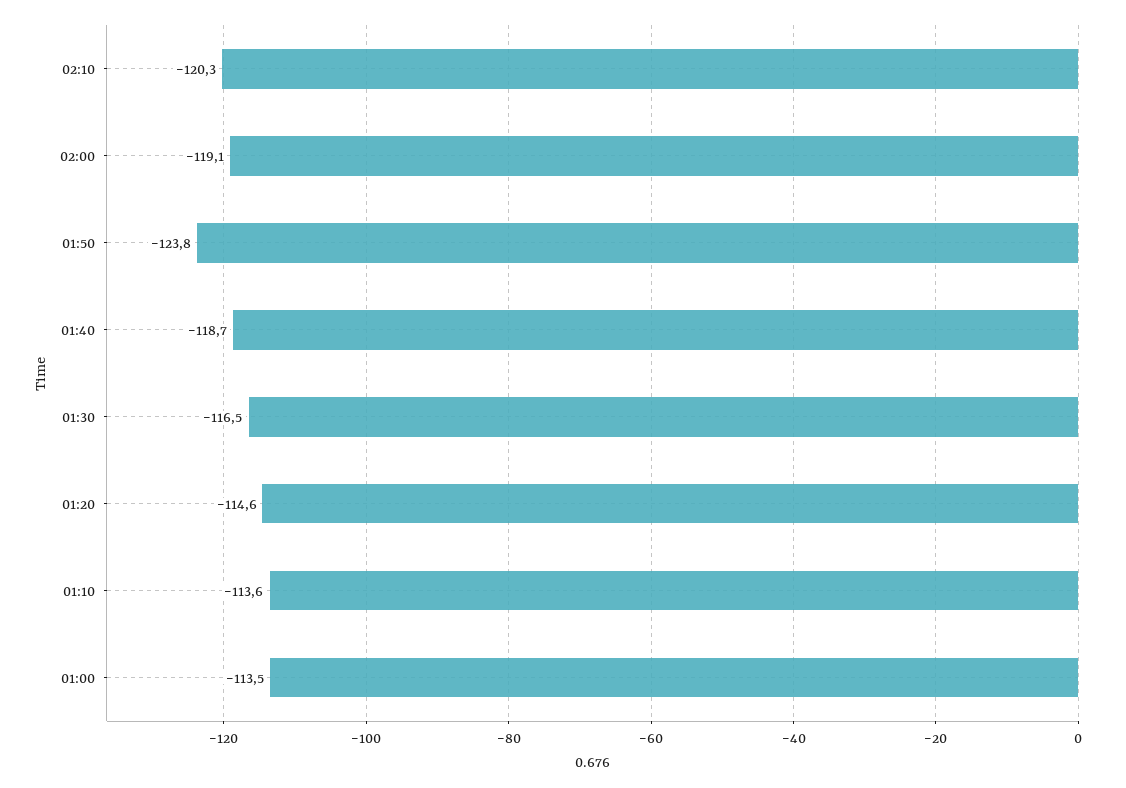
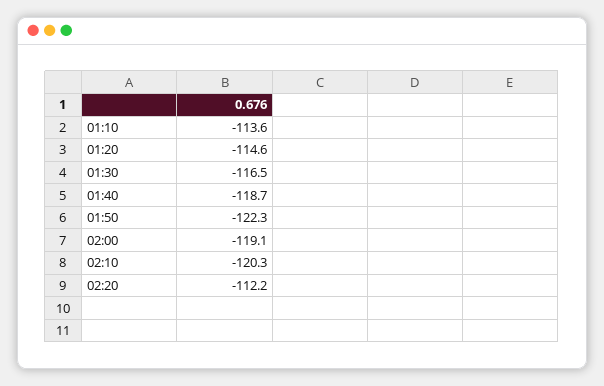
01:50: -123.8 -> -122.3
01:00: -113.5 -> none
02:20: none -> -112.2

